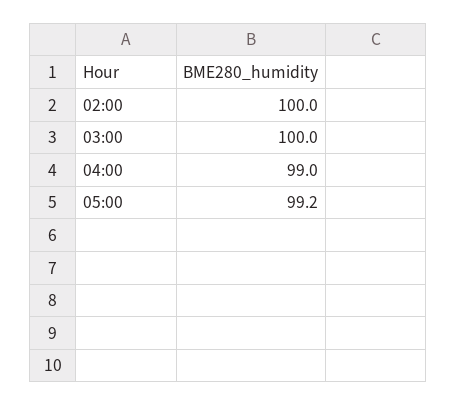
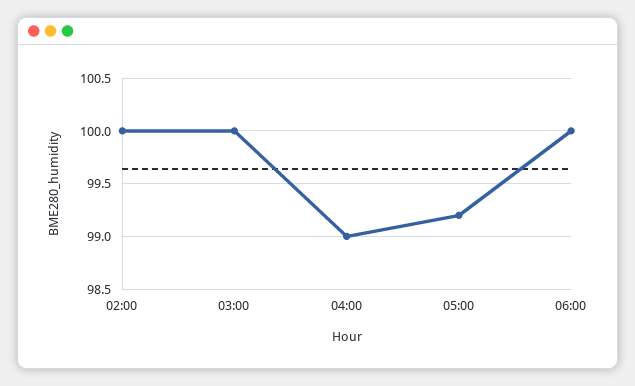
06:00: none -> 100

